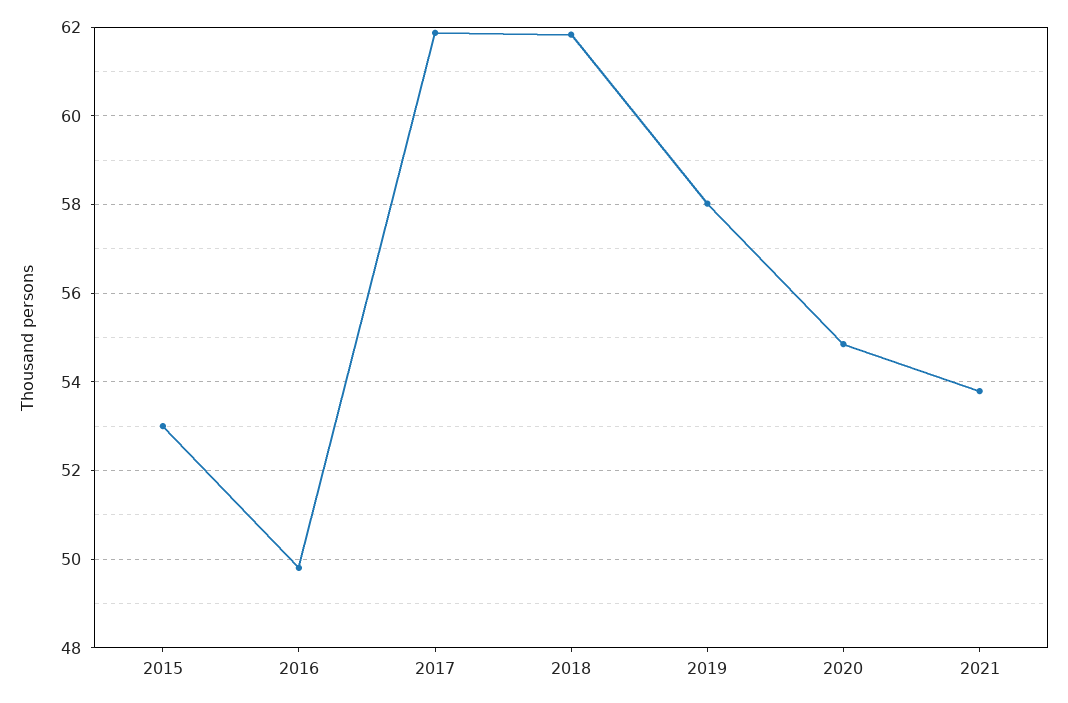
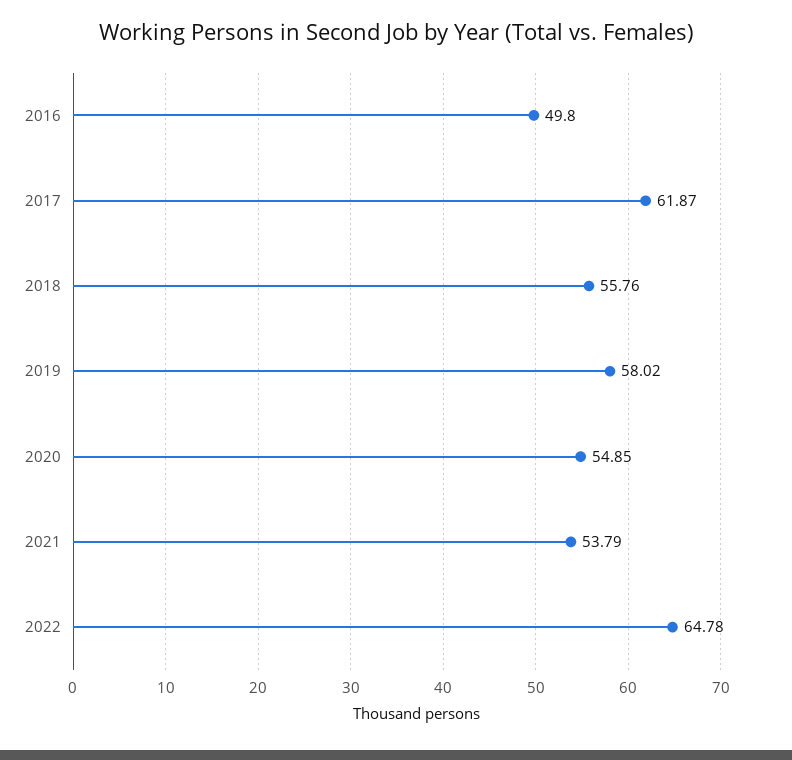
2015: 53 -> none
2018: 61.8 -> 55.76
2022: none -> 64.78

